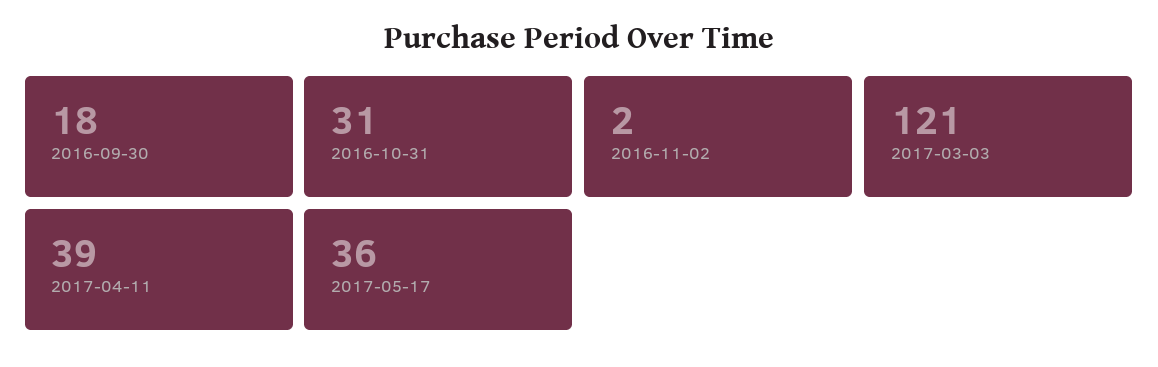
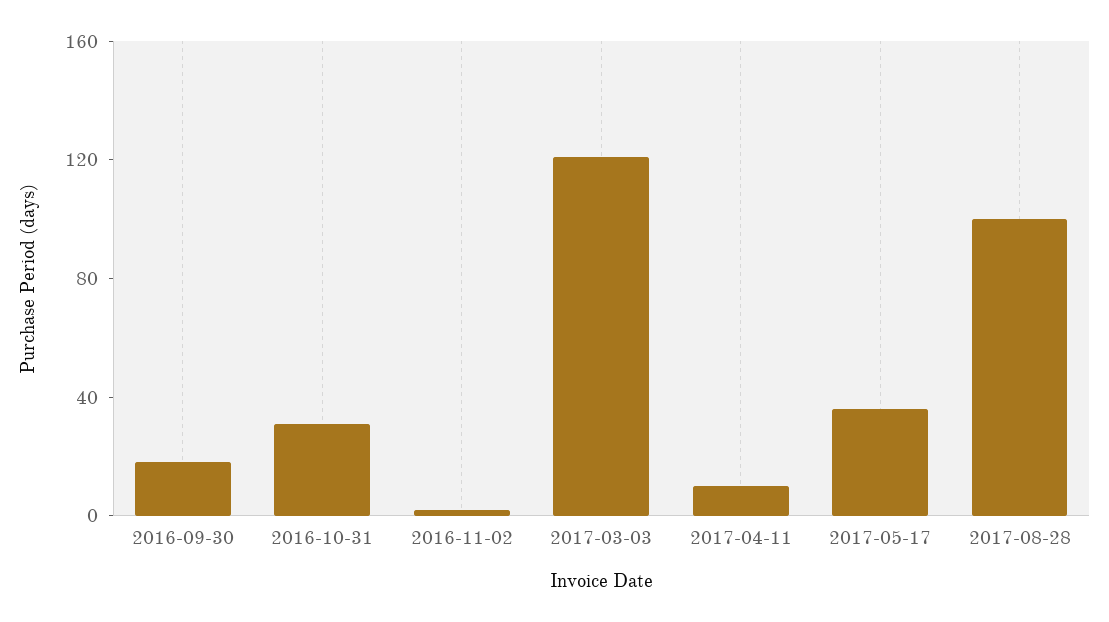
2017-04-11: 39 -> 10
2017-08-28: none -> 100

